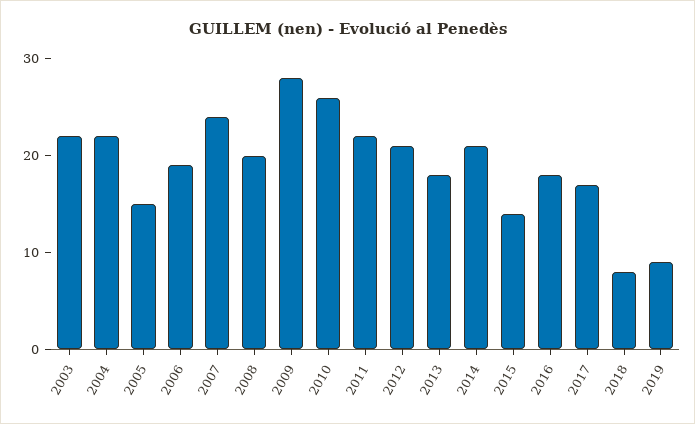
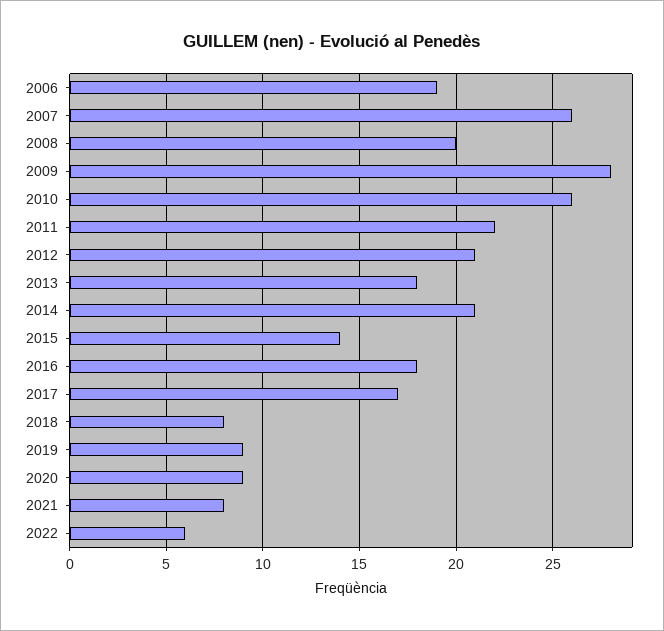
2003: 22 -> none
2004: 22 -> none
2005: 15 -> none
2007: 24 -> 26
2020: none -> 9
2021: none -> 8
2022: none -> 6

